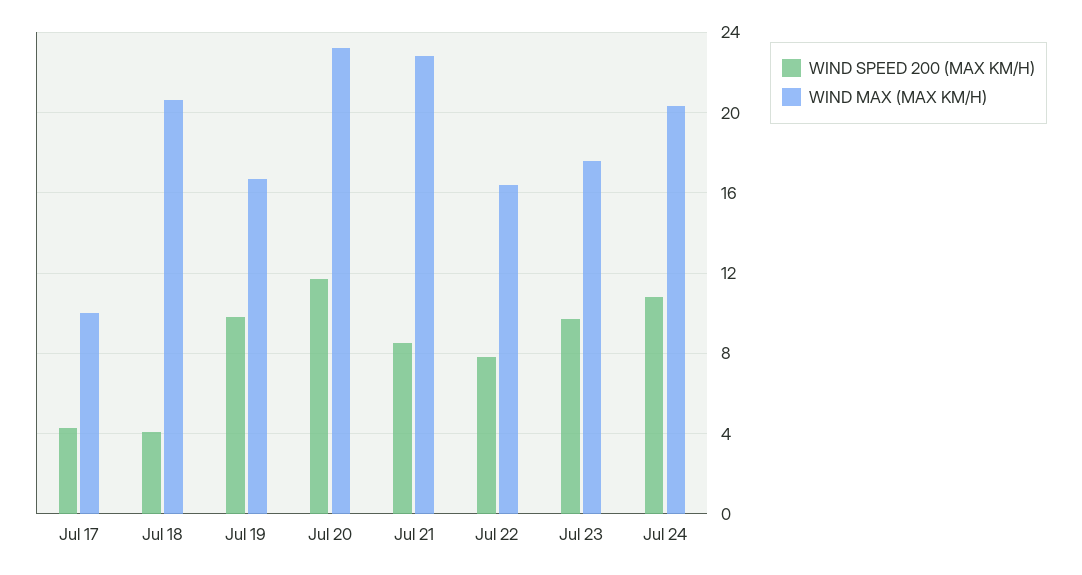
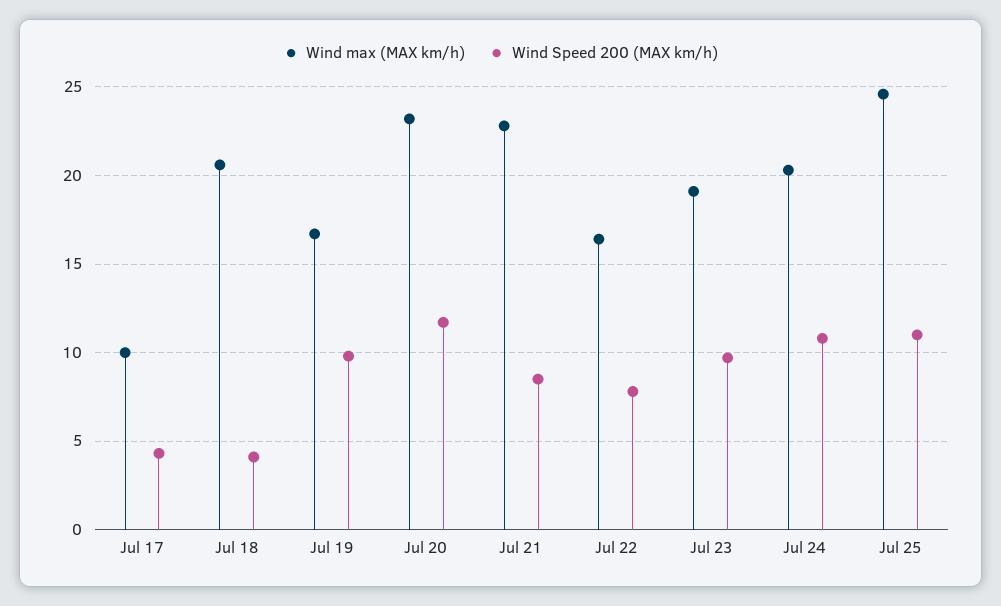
WIND MAX (MAX KM/H), Jul 23: 17.5 -> 19
WIND MAX (MAX KM/H), Jul 25: none -> 24.5
WIND SPEED 200 (MAX KM/H), Jul 25: none -> 11

